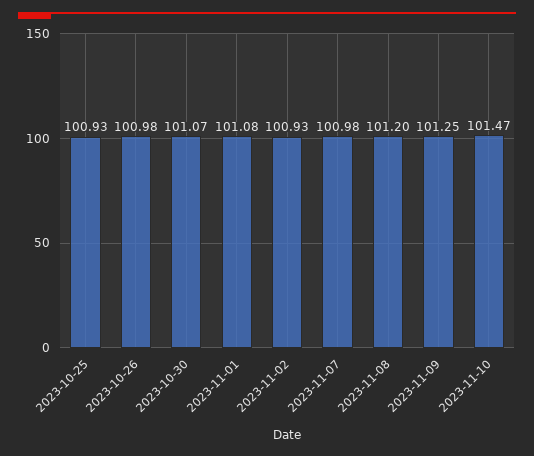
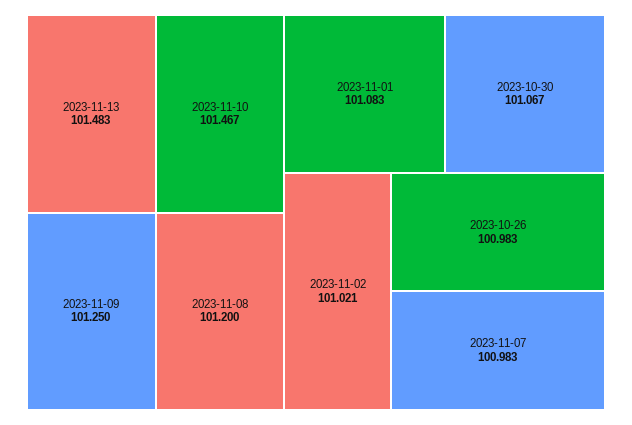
2023-10-25: 100.93 -> none
2023-11-02: 100.93 -> 101.021
2023-11-13: none -> 101.483

